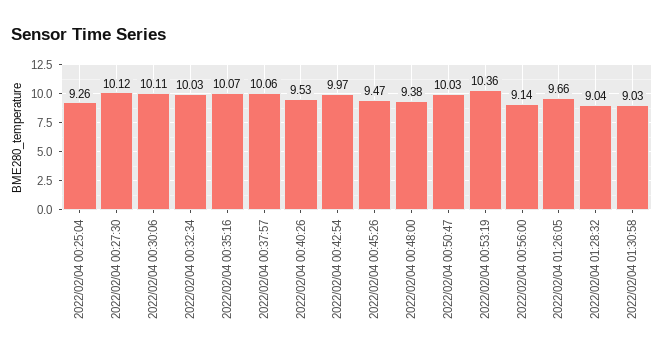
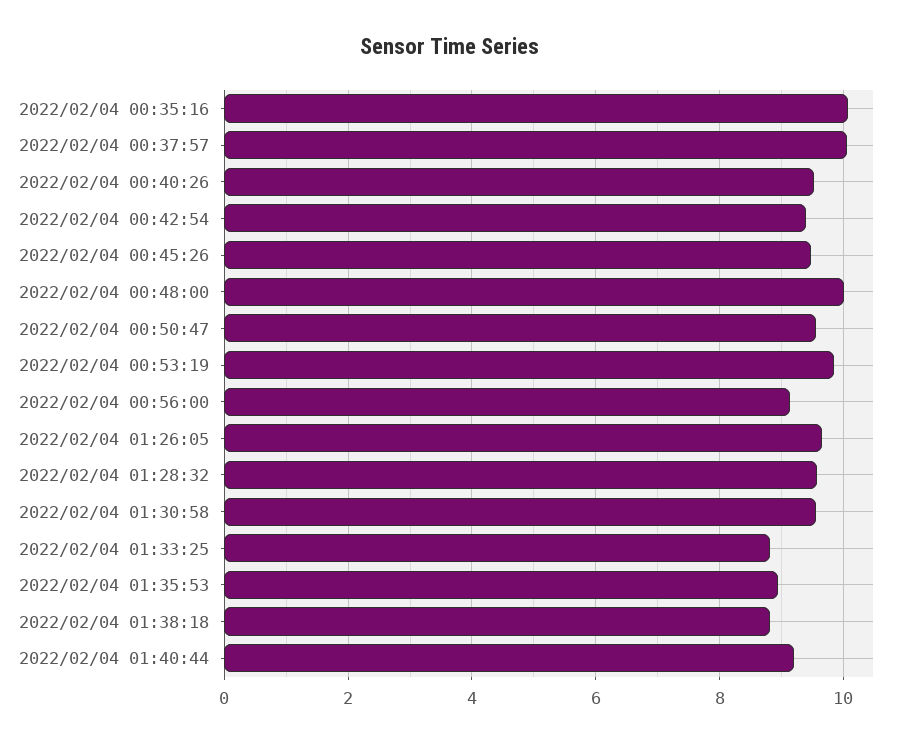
2022/02/04 00:25:04: 9.26 -> none
2022/02/04 00:27:30: 10.12 -> none
2022/02/04 00:30:06: 10.11 -> none
2022/02/04 00:32:34: 10.03 -> none
2022/02/04 00:42:54: 9.97 -> 9.4
2022/02/04 00:48:00: 9.38 -> 10
2022/02/04 00:50:47: 10.03 -> 9.6
2022/02/04 00:53:19: 10.36 -> 9.8
2022/02/04 01:28:32: 9.04 -> 9.6
2022/02/04 01:30:58: 9.03 -> 9.6
2022/02/04 01:33:25: none -> 8.8
2022/02/04 01:35:53: none -> 9
2022/02/04 01:38:18: none -> 8.8
2022/02/04 01:40:44: none -> 9.2

